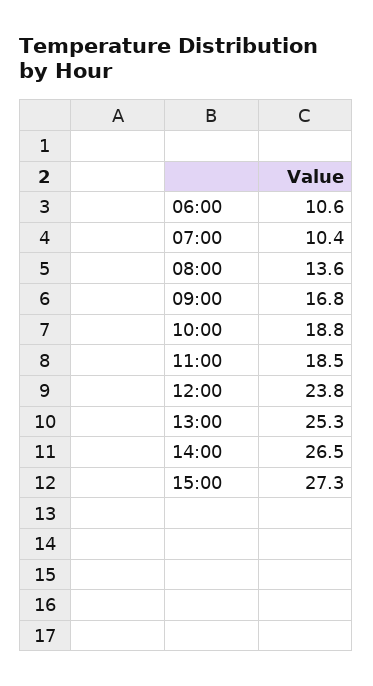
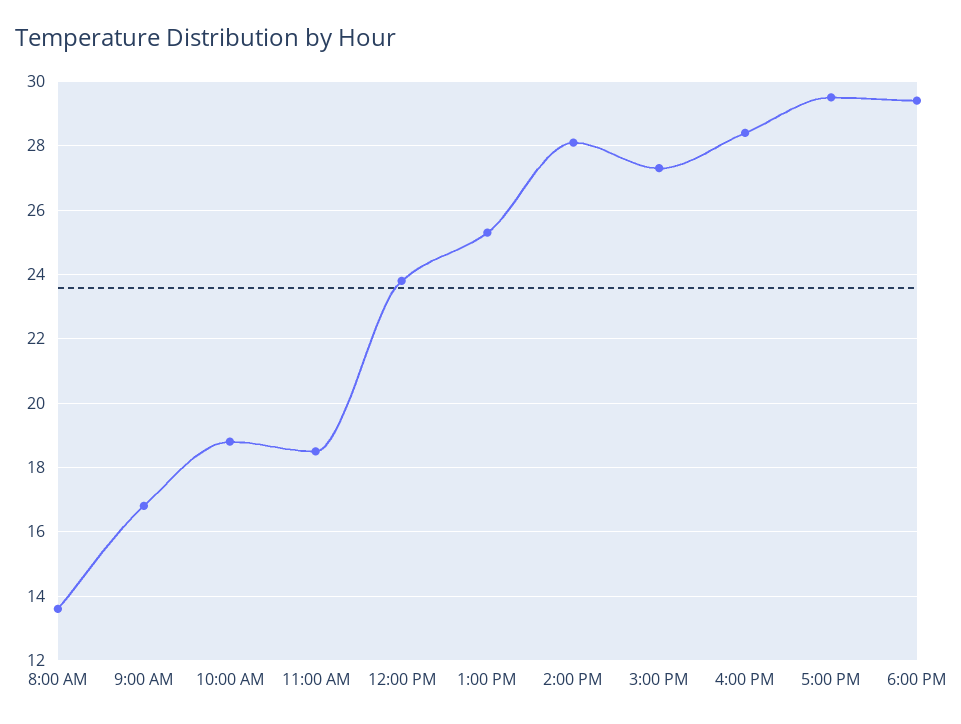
06:00: 10.6 -> none
07:00: 10.4 -> none
14:00: 26.5 -> 28
4:00 PM: none -> 28.5
5:00 PM: none -> 29.5
6:00 PM: none -> 29.5

